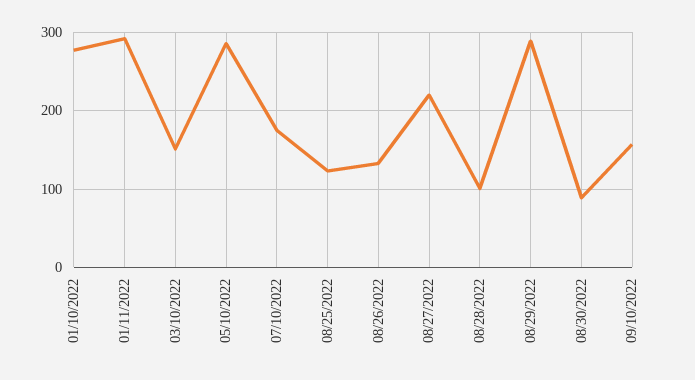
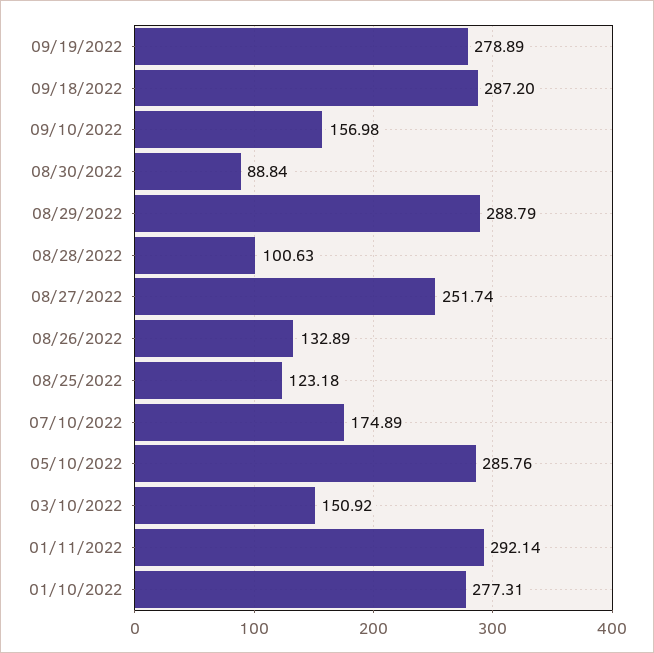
08/27/2022: 220 -> 251.74
09/19/2022: none -> 278.89
09/18/2022: none -> 287.2

